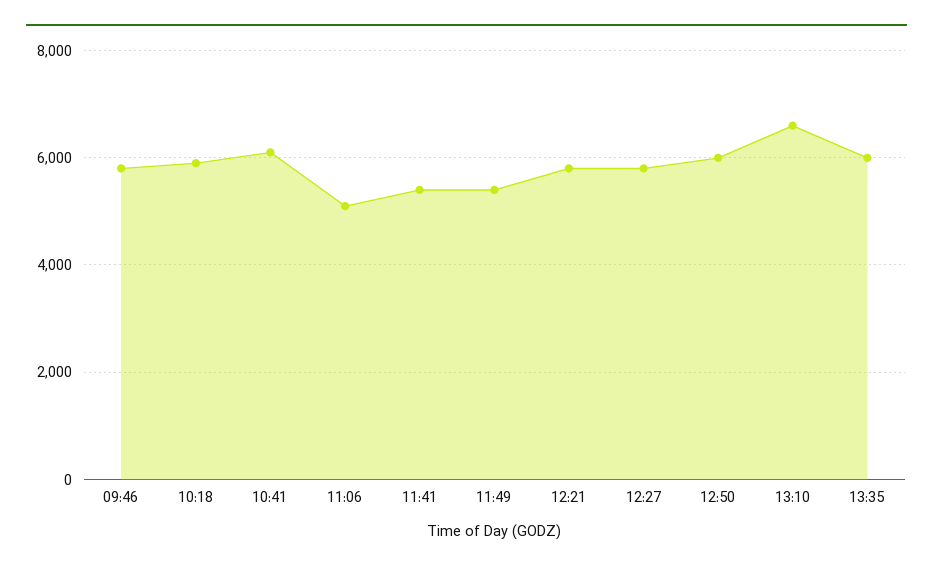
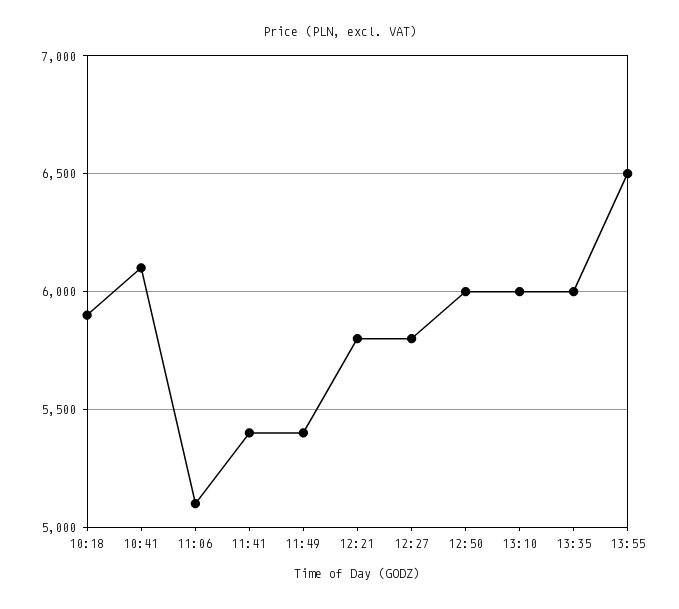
09:46: 5800 -> none
13:10: 6600 -> 6000
13:55: none -> 6500

